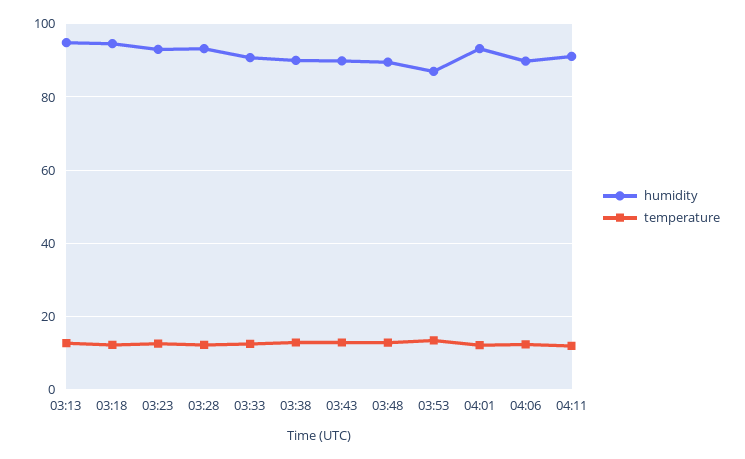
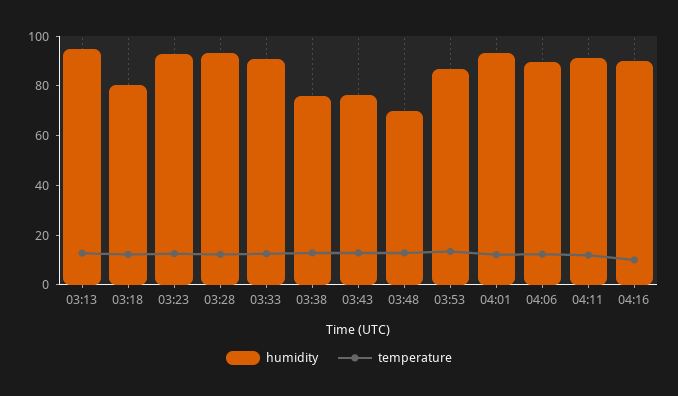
humidity, 03:18: 94 -> 80
humidity, 03:38: 90 -> 75
humidity, 03:43: 90 -> 75
humidity, 03:48: 90 -> 70
humidity, 04:16: none -> 90
temperature, 04:16: none -> 10

